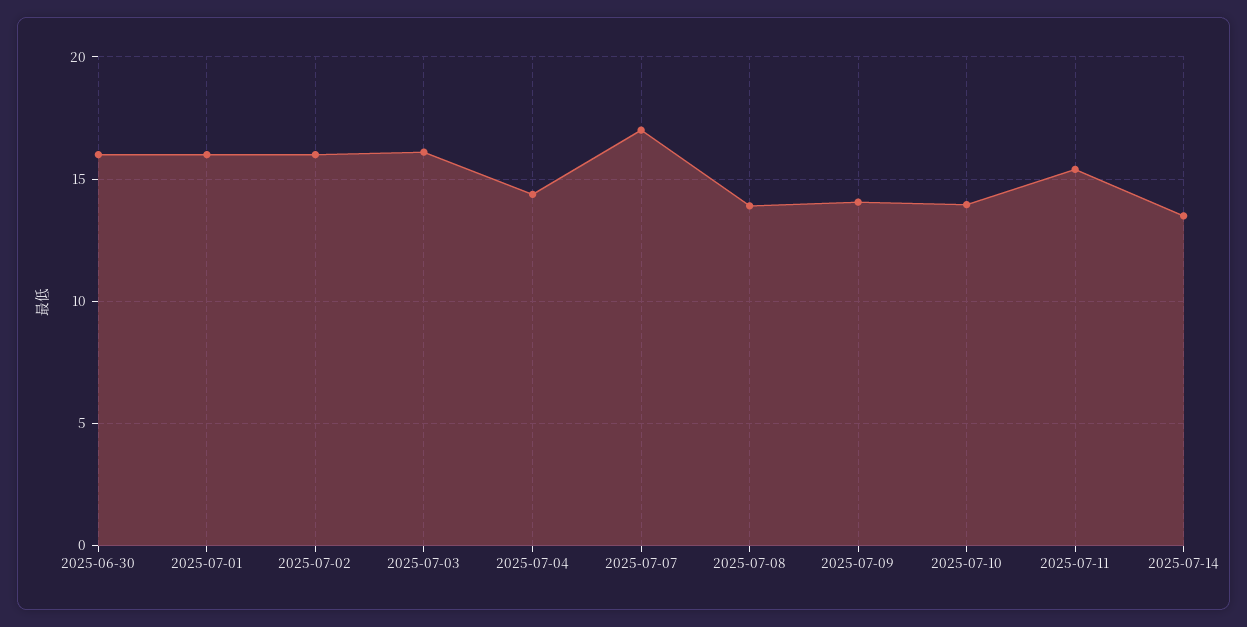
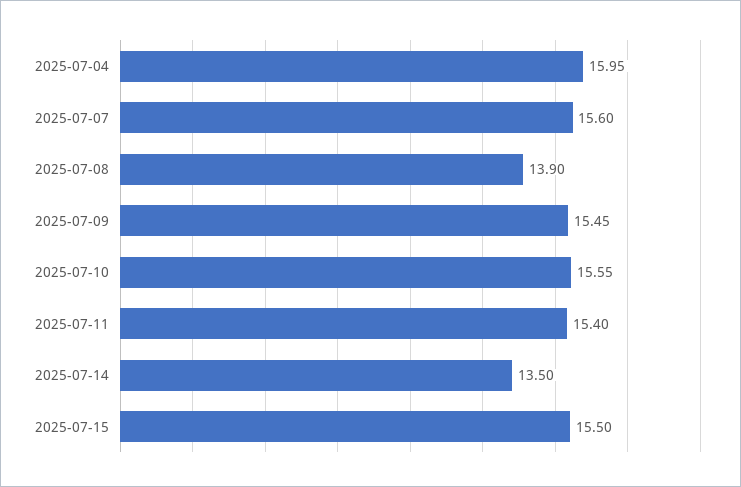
2025-06-30: 16 -> none
2025-07-01: 16 -> none
2025-07-02: 16 -> none
2025-07-03: 16 -> none
2025-07-04: 14.5 -> 15.95
2025-07-07: 17 -> 15.6
2025-07-09: 14 -> 15.45
2025-07-10: 14 -> 15.55
2025-07-15: none -> 15.5

